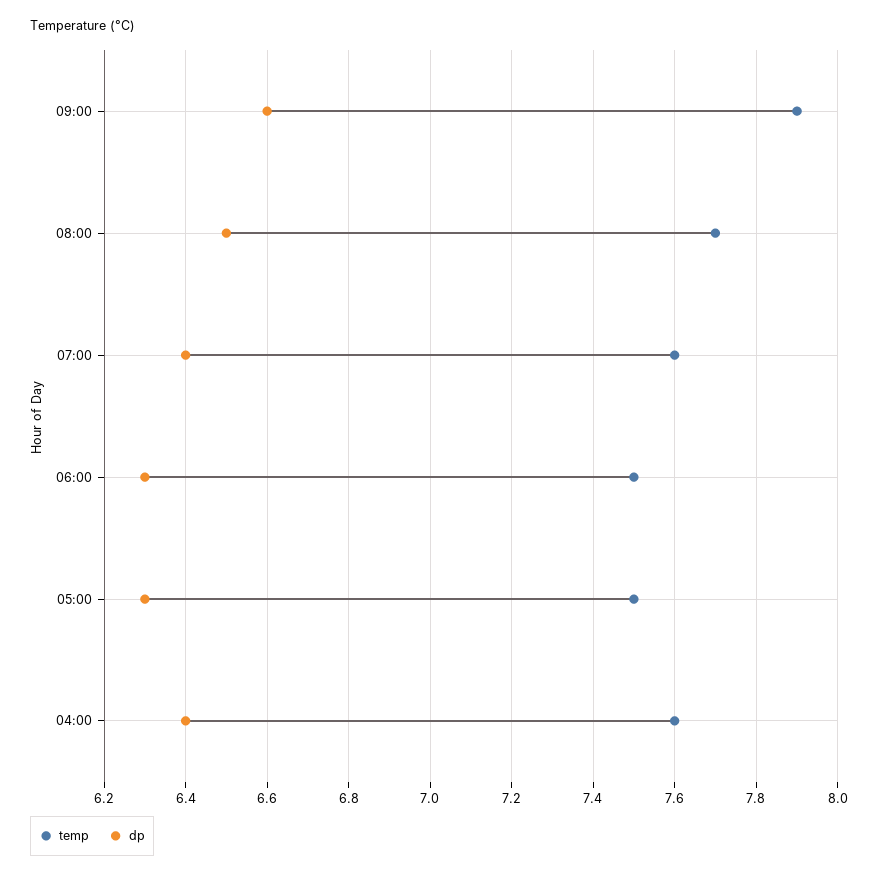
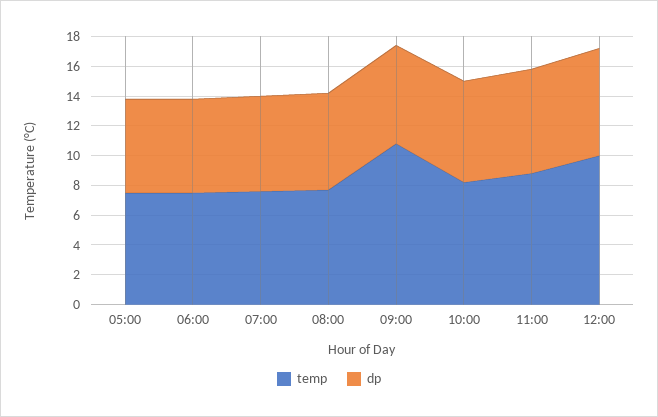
temp, 09:00: 7.9 -> 11
temp, 04:00: 7.6 -> none
dp, 04:00: 6.4 -> none
temp, 10:00: none -> 8
dp, 10:00: none -> 7
temp, 11:00: none -> 9
dp, 11:00: none -> 7
temp, 12:00: none -> 10
dp, 12:00: none -> 7

